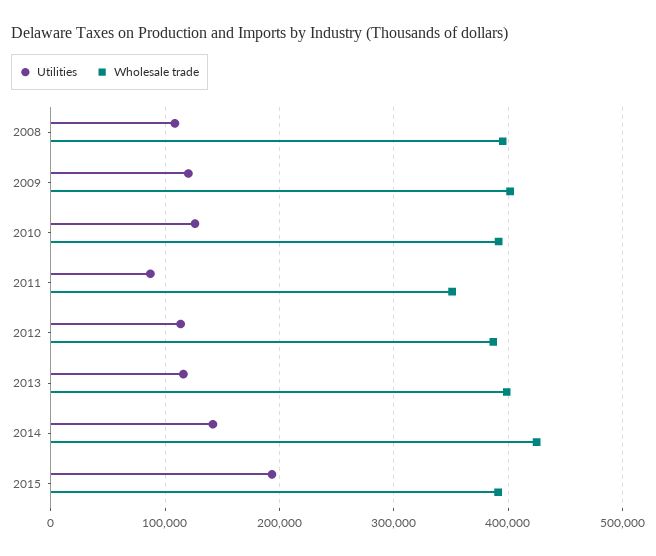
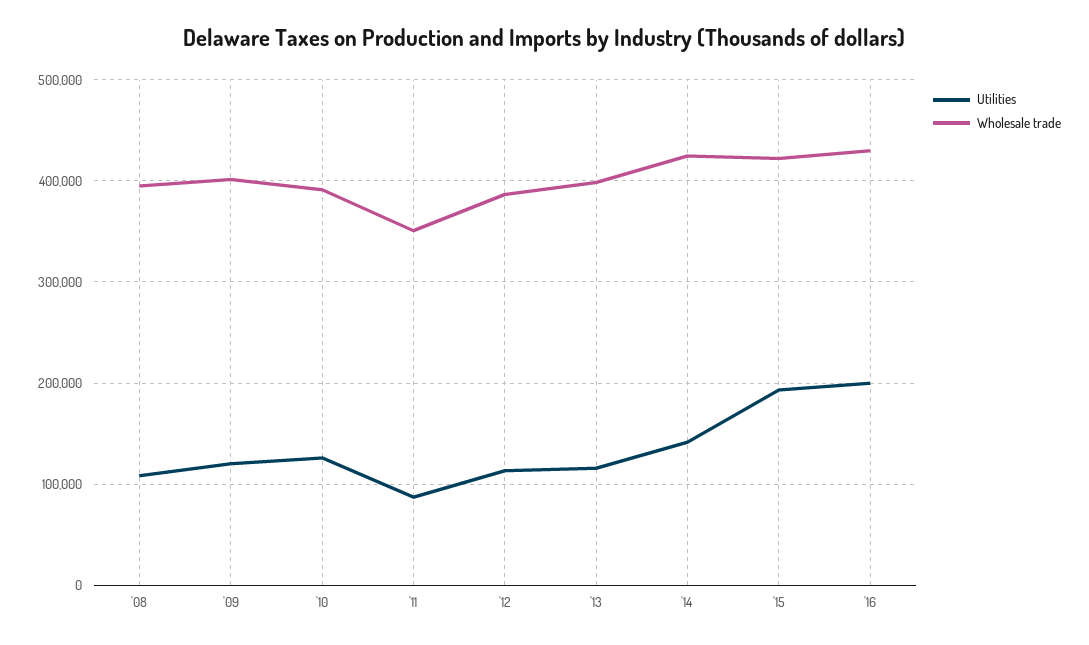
Wholesale trade, 2015: 390000 -> 420000
Utilities, '16: none -> 200000
Wholesale trade, '16: none -> 430000

